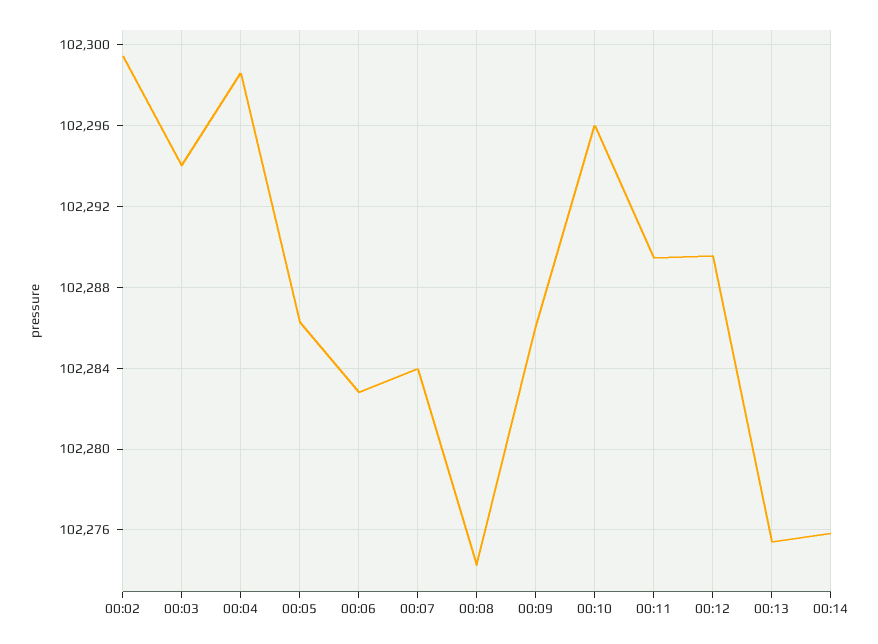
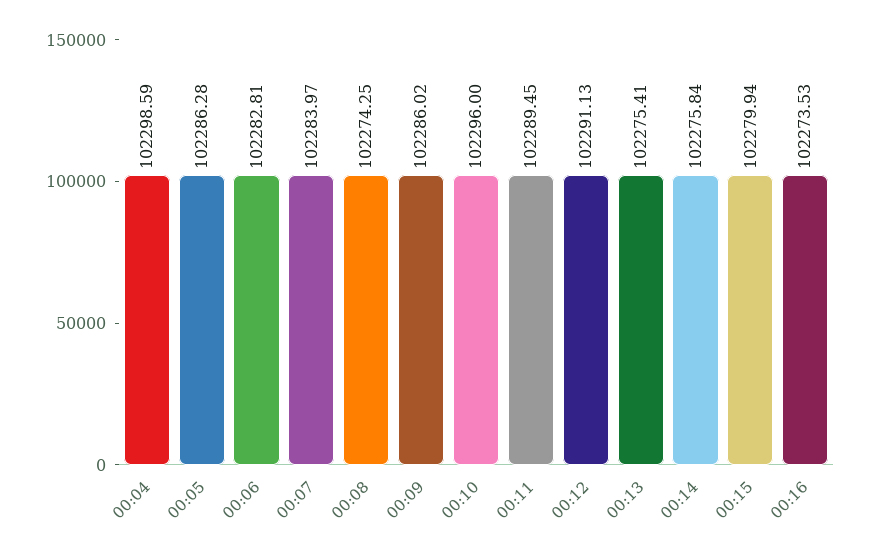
00:02: 102299.5 -> none
00:03: 102294 -> none
00:12: 102289.5 -> 102291.13
00:15: none -> 102279.94
00:16: none -> 102273.53

